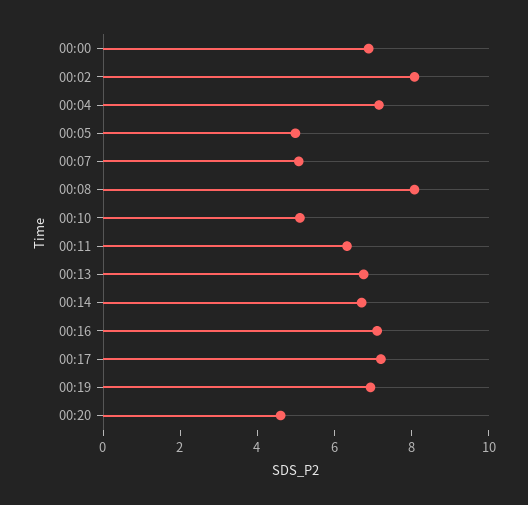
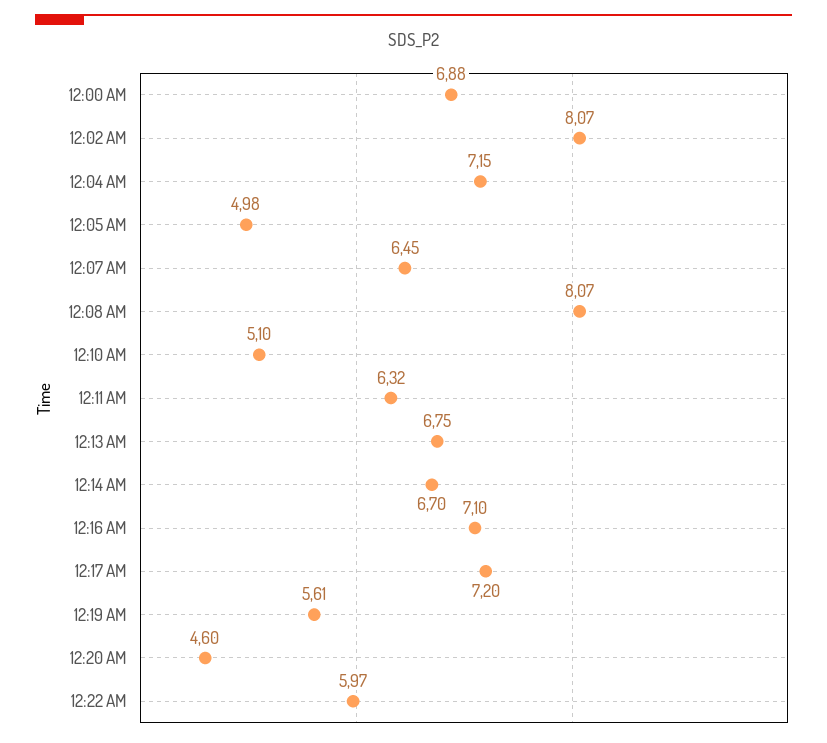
00:07: 5 -> 6.45
00:19: 7 -> 5.61
12:22 AM: none -> 5.97

